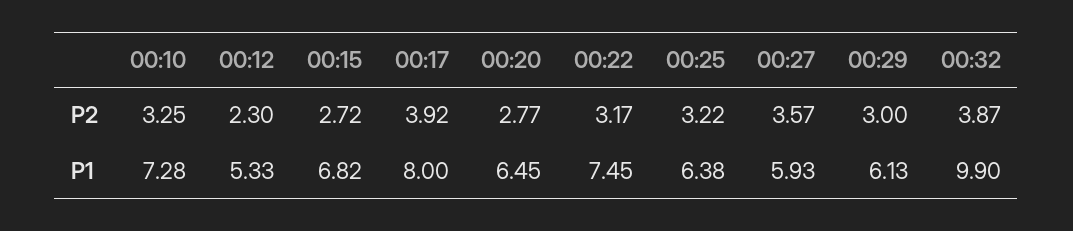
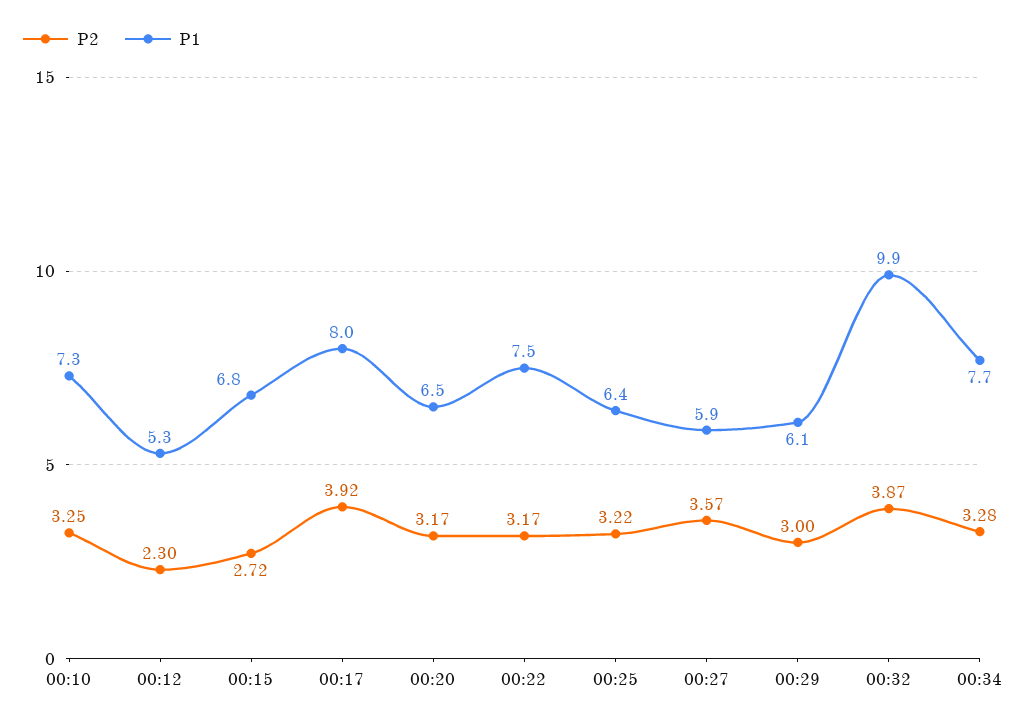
P2, 00:20: 2.77 -> 3.17
P2, 00:34: none -> 3.28
P1, 00:34: none -> 7.7

